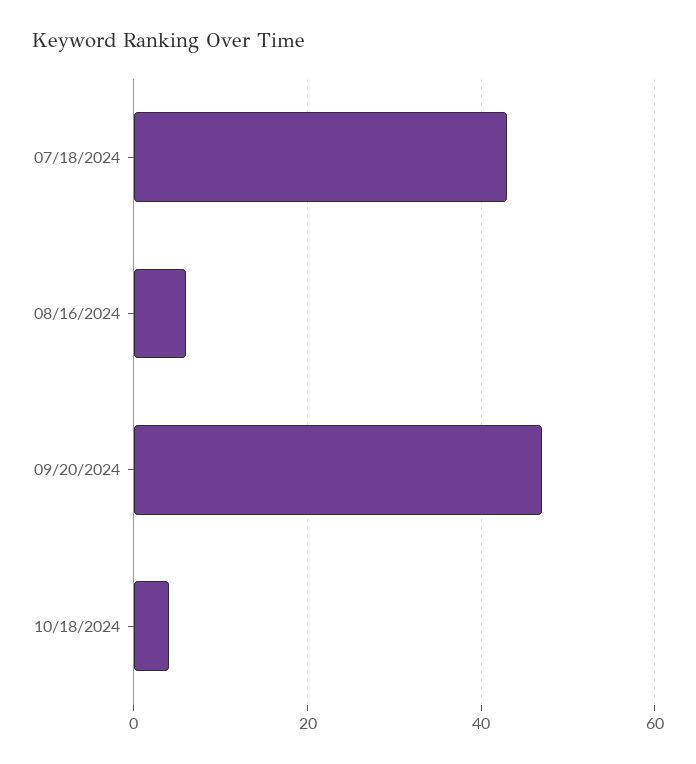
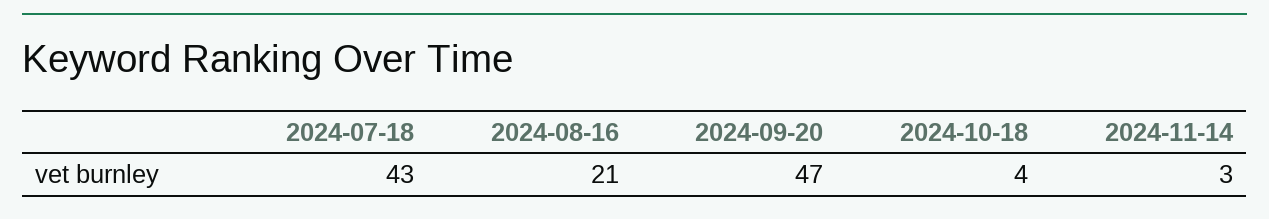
08/16/2024: 5 -> 21
2024-11-14: none -> 3

